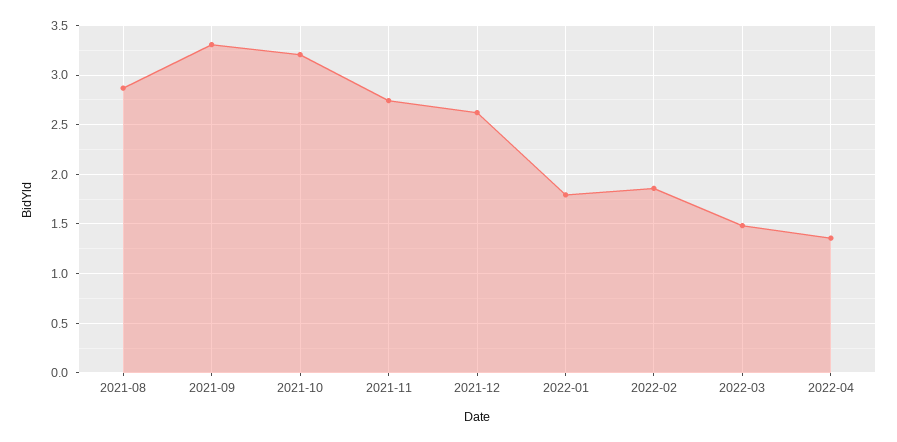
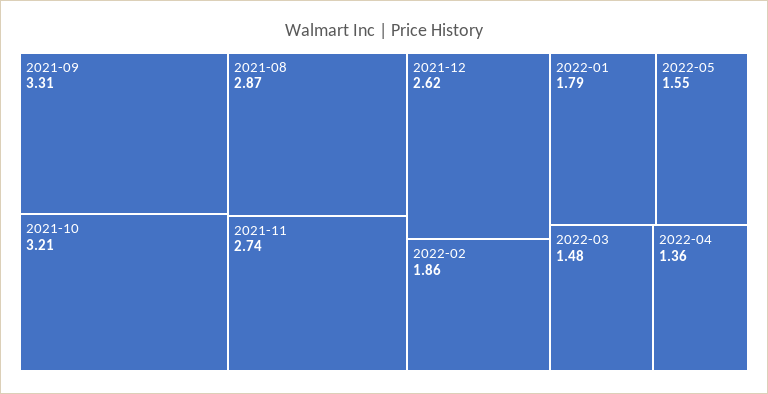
2022-05: none -> 1.55

